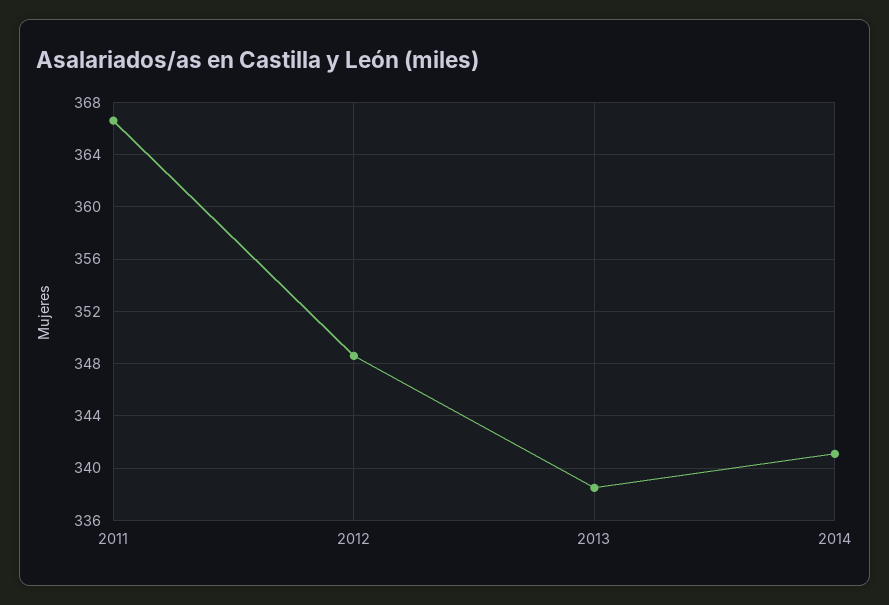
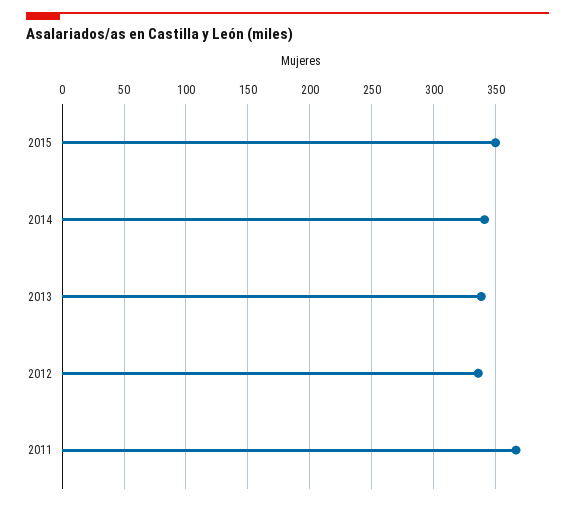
2012: 348.5 -> 335
2015: none -> 350

